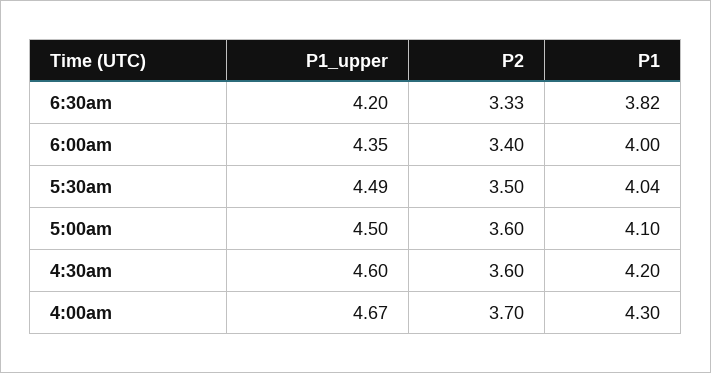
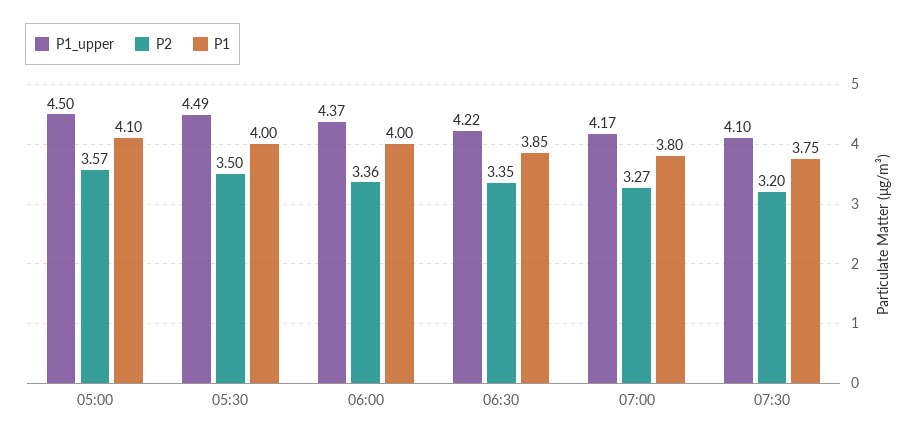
P1_upper, 6:30am: 4.2 -> 4.22
P2, 6:30am: 3.33 -> 3.35
P1, 6:30am: 3.82 -> 3.85
P1_upper, 6:00am: 4.35 -> 4.37
P2, 6:00am: 3.4 -> 3.36
P1, 5:30am: 4.04 -> 4
P2, 5:00am: 3.6 -> 3.57
P1_upper, 4:30am: 4.6 -> none
P2, 4:30am: 3.6 -> none
P1, 4:30am: 4.2 -> none
P1_upper, 4:00am: 4.67 -> none
P2, 4:00am: 3.7 -> none
P1, 4:00am: 4.3 -> none
P1_upper, 07:00: none -> 4.17
P2, 07:00: none -> 3.27
P1, 07:00: none -> 3.8
P1_upper, 07:30: none -> 4.1
P2, 07:30: none -> 3.2
P1, 07:30: none -> 3.75

